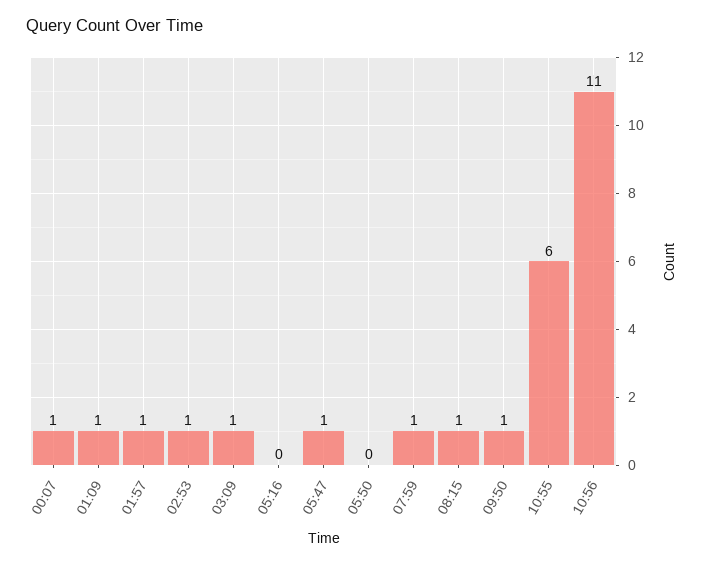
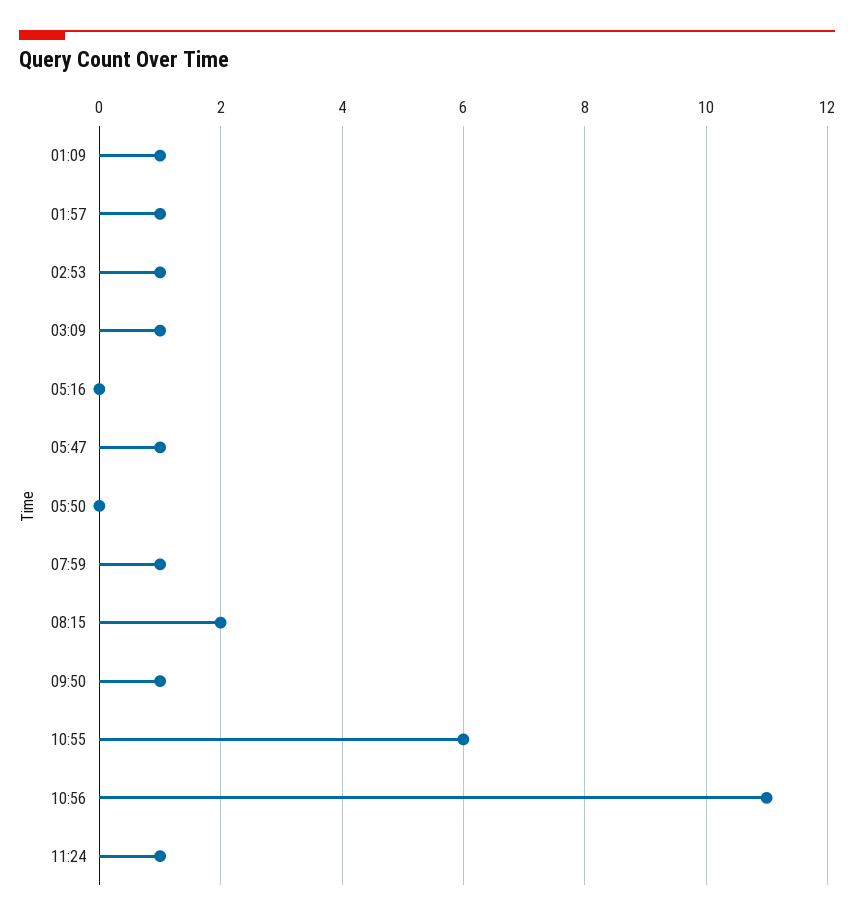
00:07: 1 -> none
08:15: 1 -> 2
11:24: none -> 1

